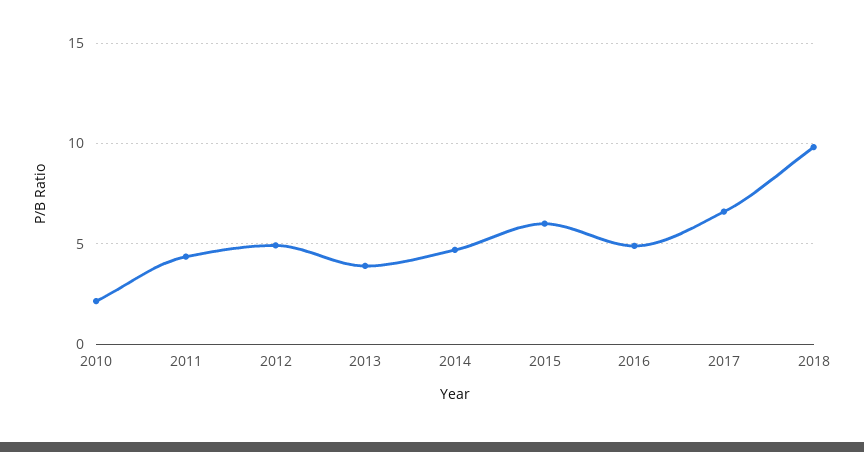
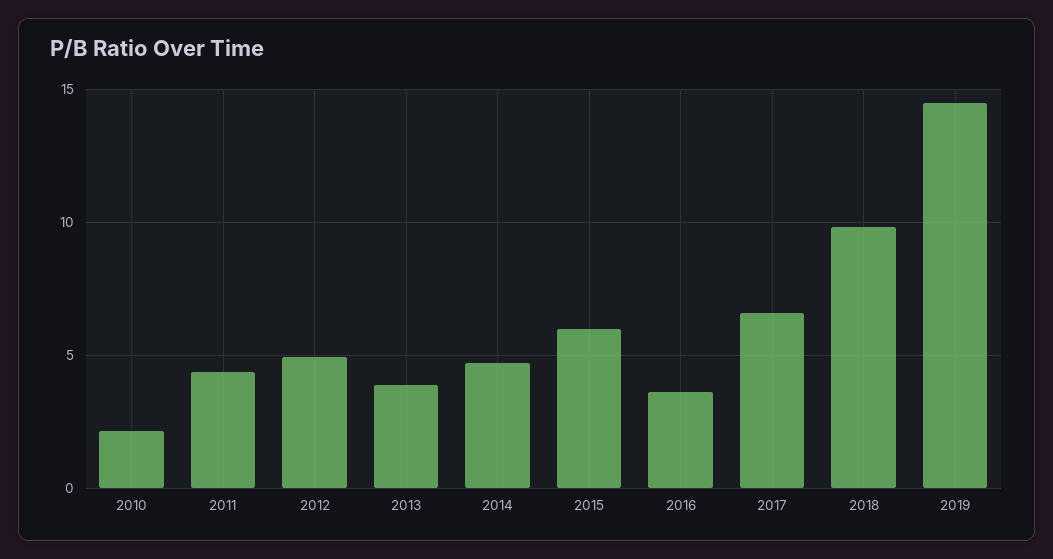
2016: 5 -> 3.5
2019: none -> 14.5

